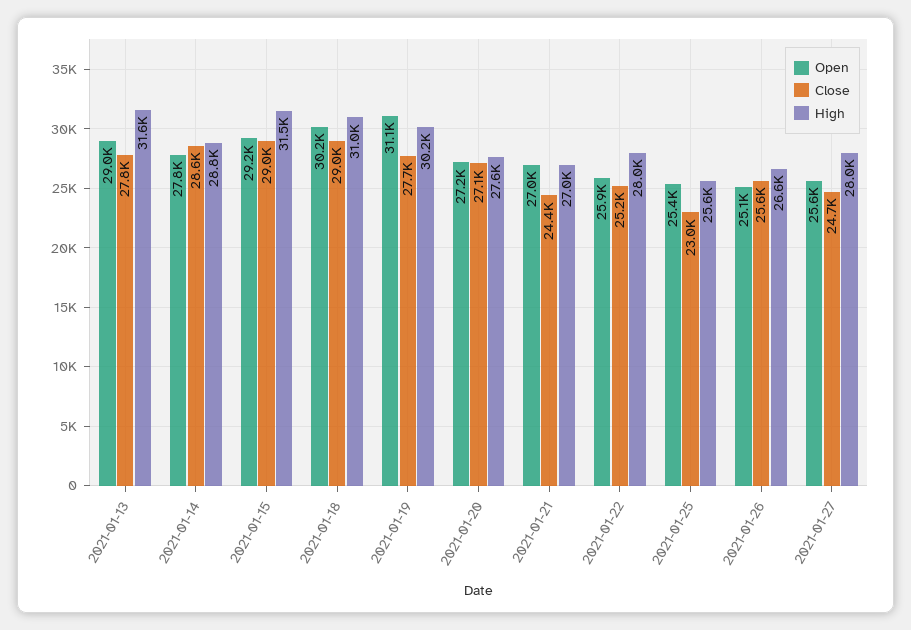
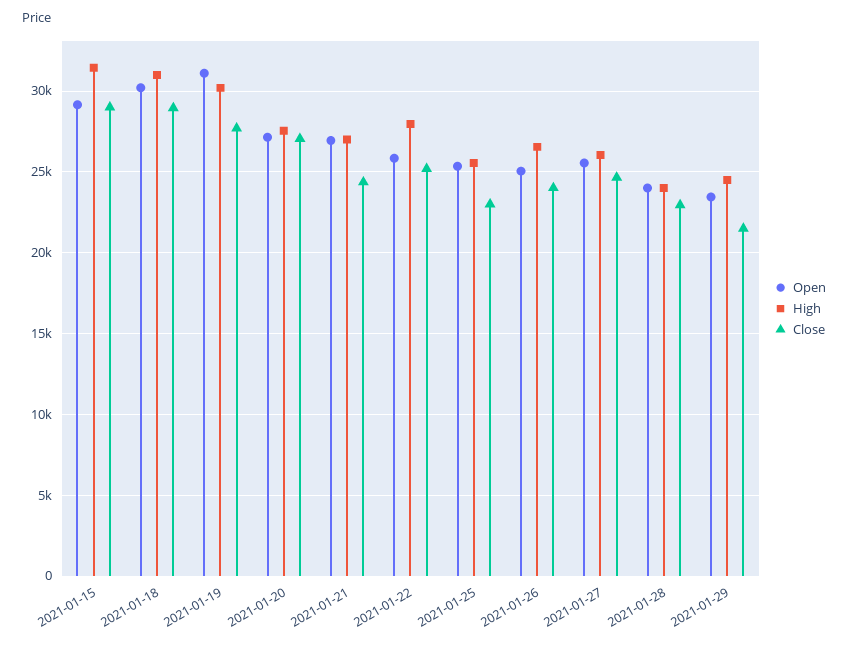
Open, 2021-01-13: 29000 -> none
Close, 2021-01-13: 27800 -> none
High, 2021-01-13: 31600 -> none
Open, 2021-01-14: 27800 -> none
Close, 2021-01-14: 28600 -> none
High, 2021-01-14: 28800 -> none
Close, 2021-01-26: 25600 -> 24000
High, 2021-01-27: 28000 -> 26000
Open, 2021-01-28: none -> 24000
High, 2021-01-28: none -> 24000
Close, 2021-01-28: none -> 23000
Open, 2021-01-29: none -> 23500
High, 2021-01-29: none -> 24500
Close, 2021-01-29: none -> 21500

